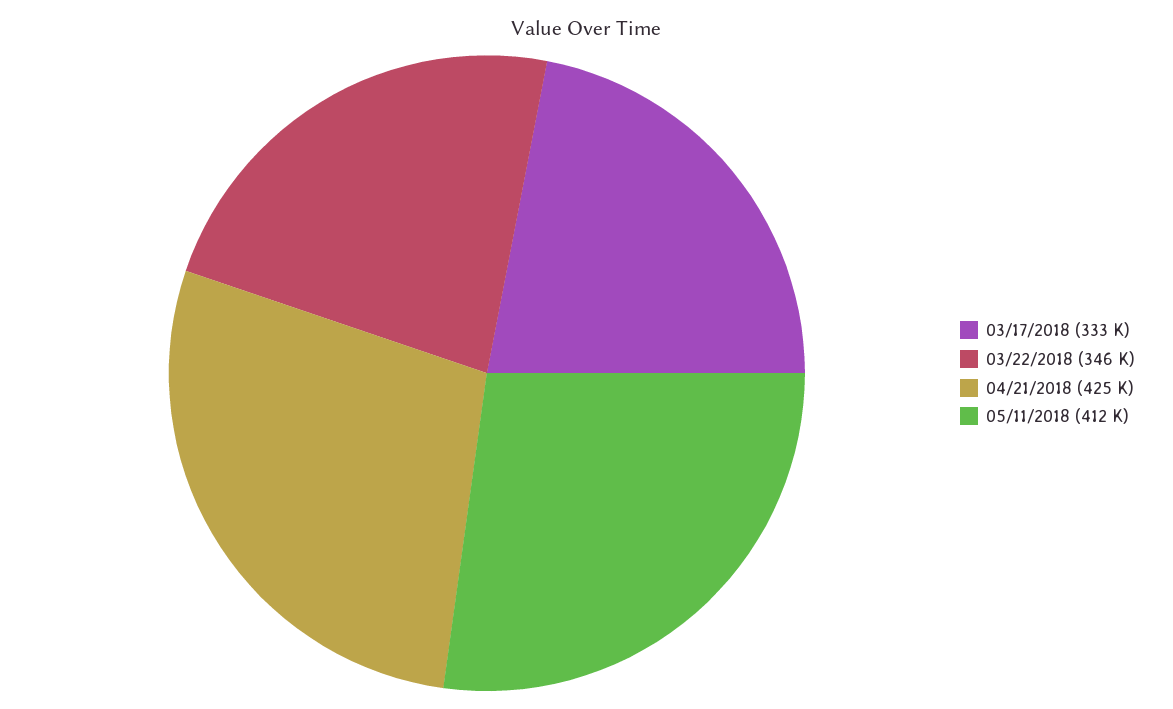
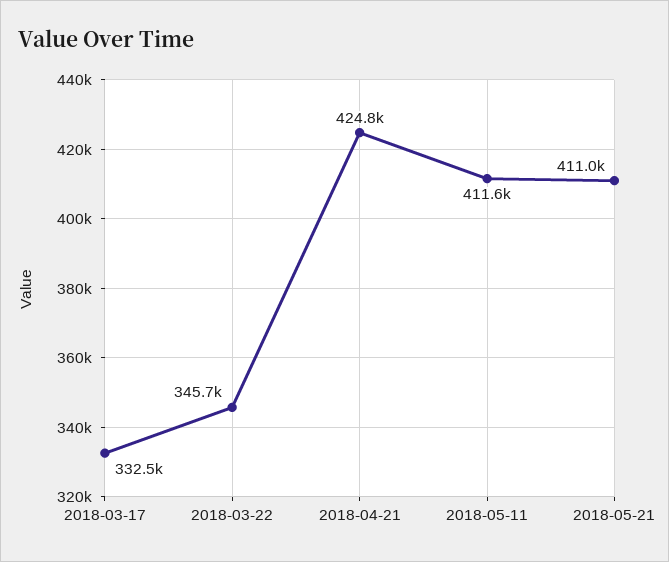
2018-05-21: none -> 411000

